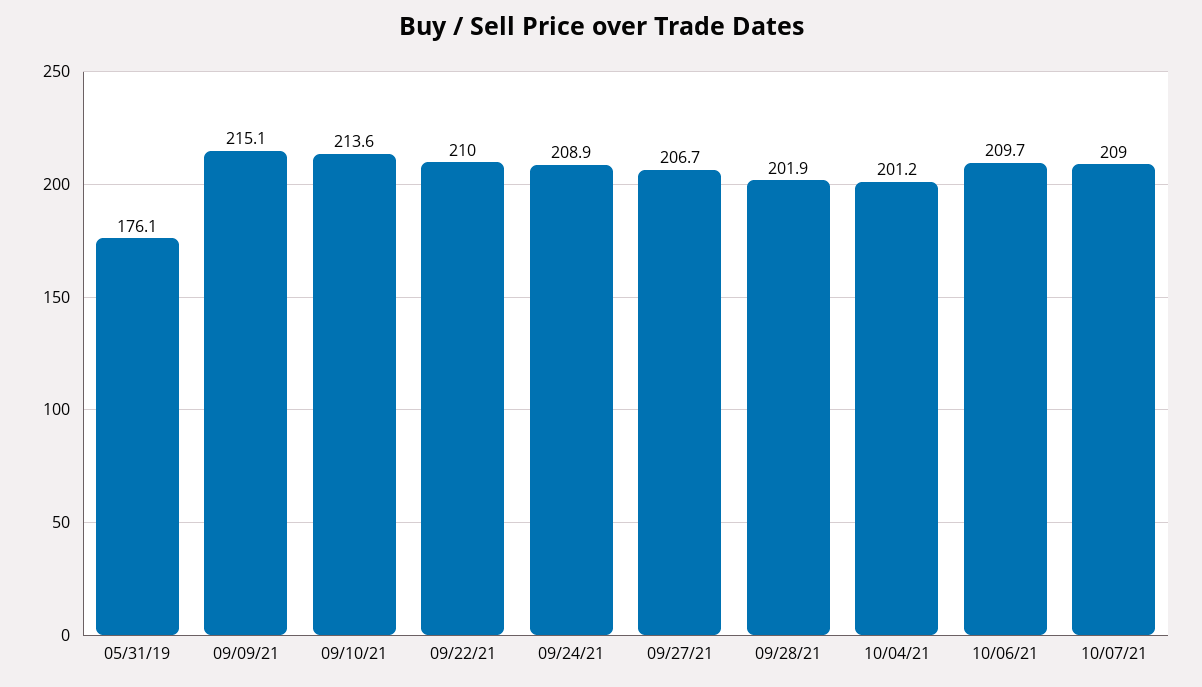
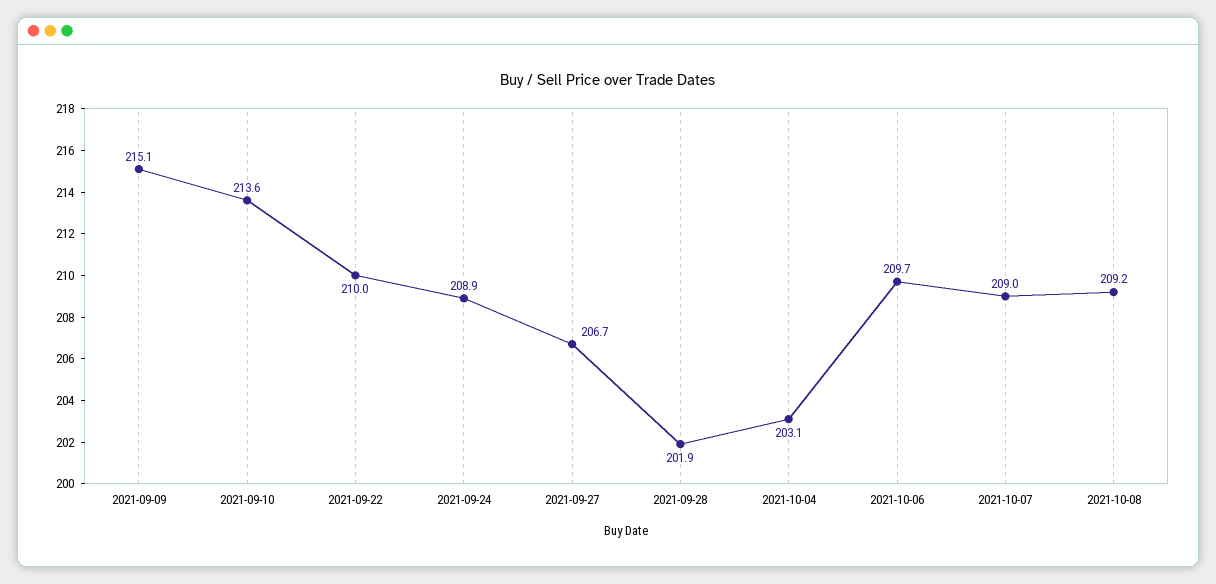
05/31/19: 176.1 -> none
10/04/21: 201.2 -> 203.1
2021-10-08: none -> 209.2

